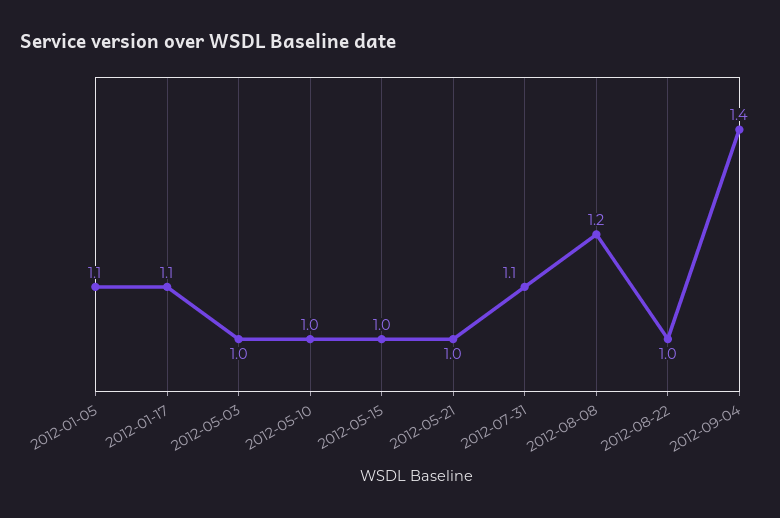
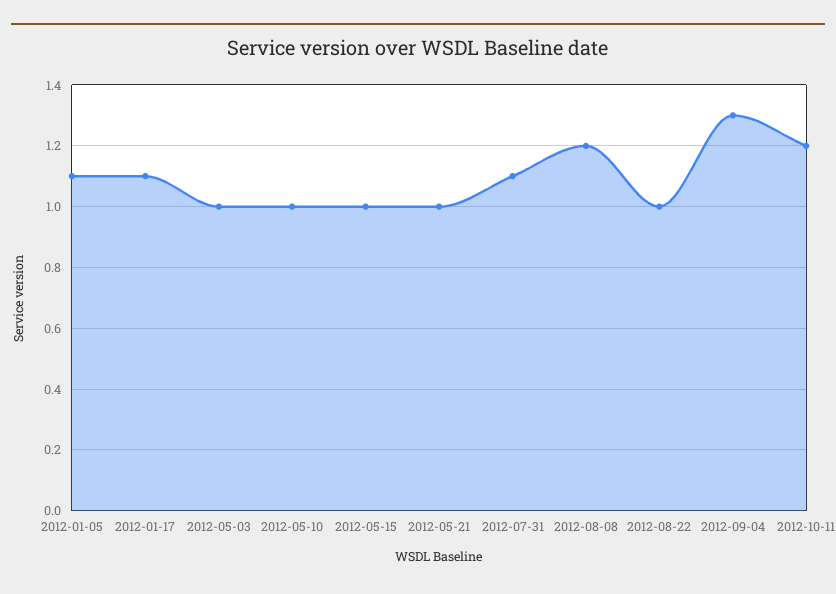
2012-09-04: 1.4 -> 1.3
2012-10-11: none -> 1.2

